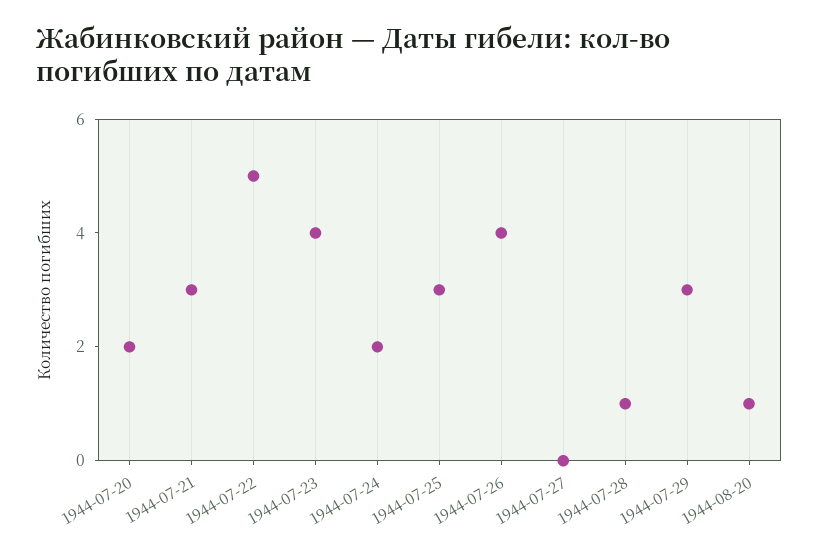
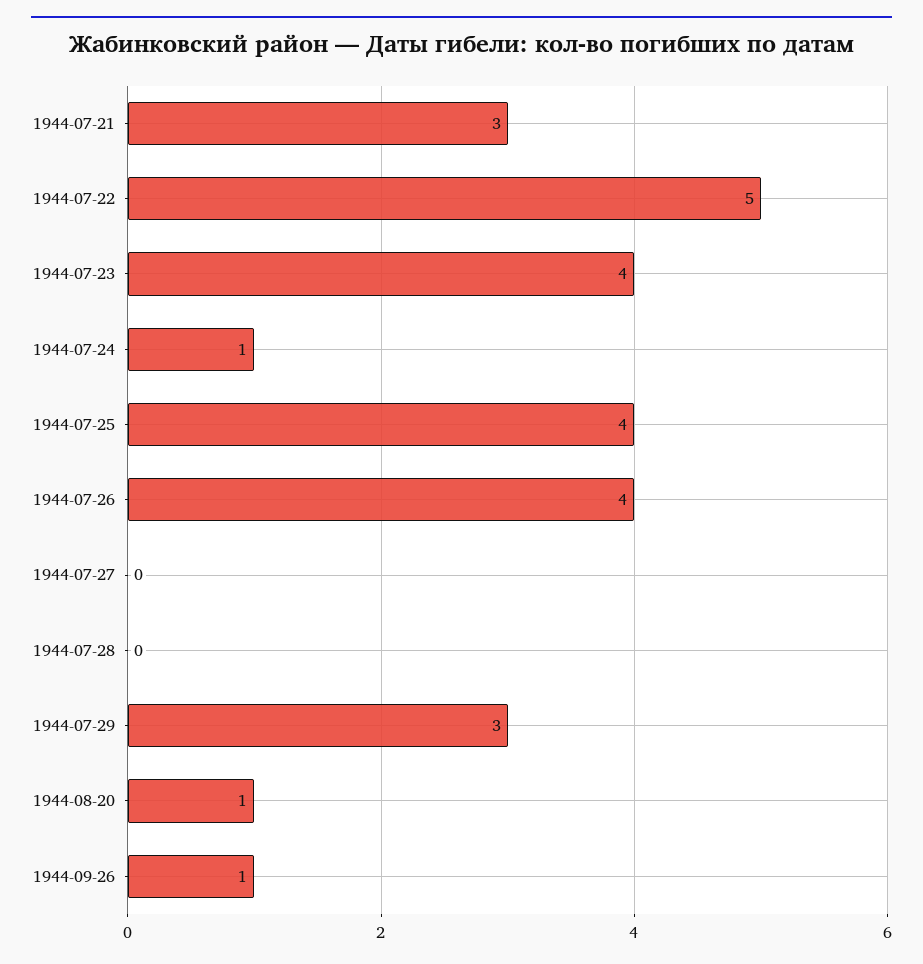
1944-07-20: 2 -> none
1944-07-24: 2 -> 1
1944-07-25: 3 -> 4
1944-07-28: 1 -> 0
1944-09-26: none -> 1

